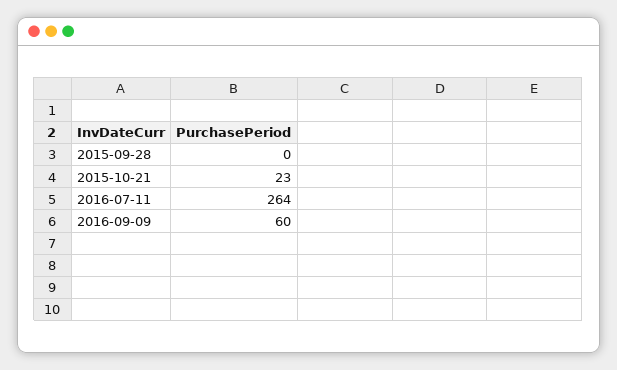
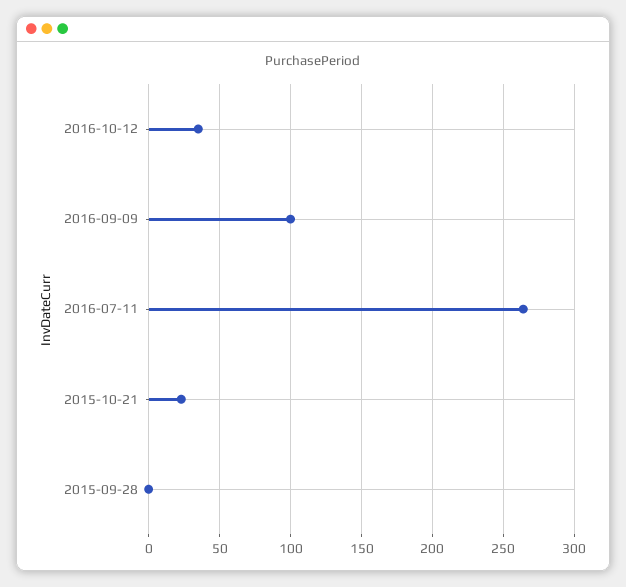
2016-09-09: 60 -> 100
2016-10-12: none -> 35

